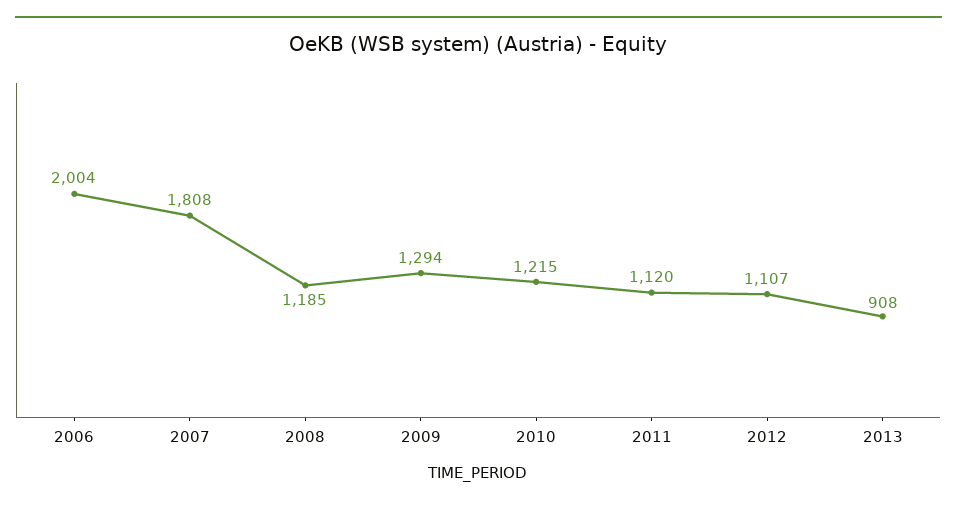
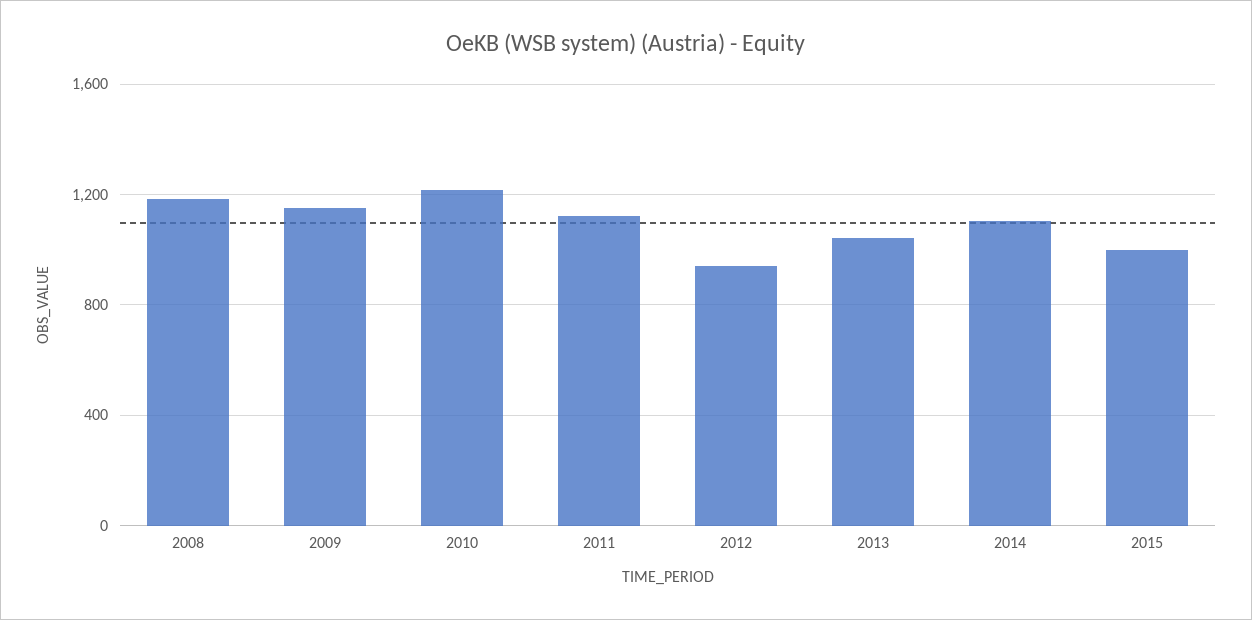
2006: 2004 -> none
2007: 1808 -> none
2009: 1294 -> 1150
2012: 1107 -> 950
2013: 908 -> 1050
2014: none -> 1100
2015: none -> 1000

